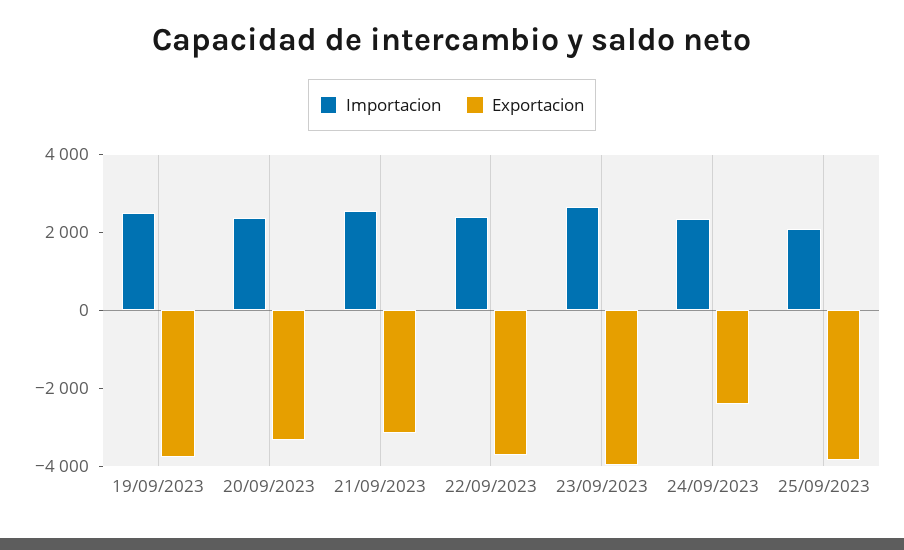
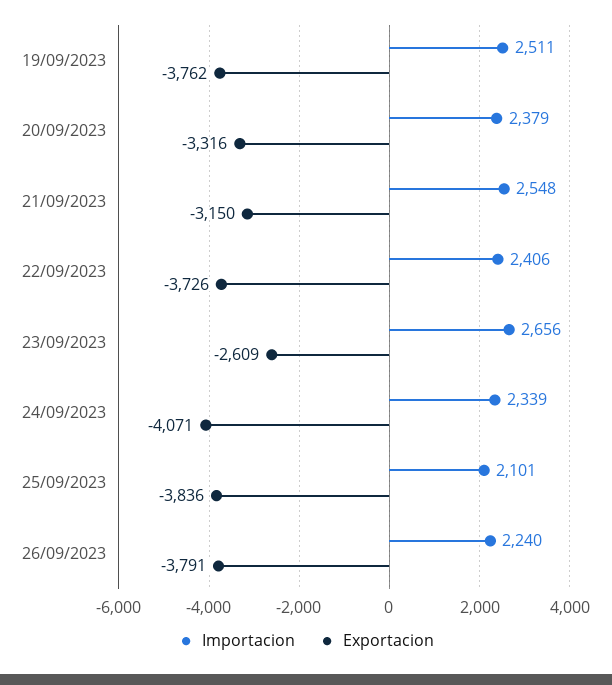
Exportacion, 23/09/2023: -4000 -> -2609
Exportacion, 24/09/2023: -2500 -> -4071
Importacion, 26/09/2023: none -> 2240
Exportacion, 26/09/2023: none -> -3791

